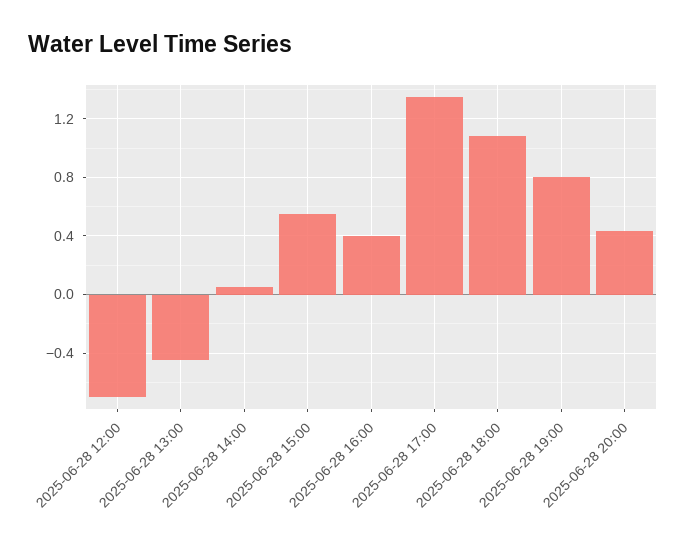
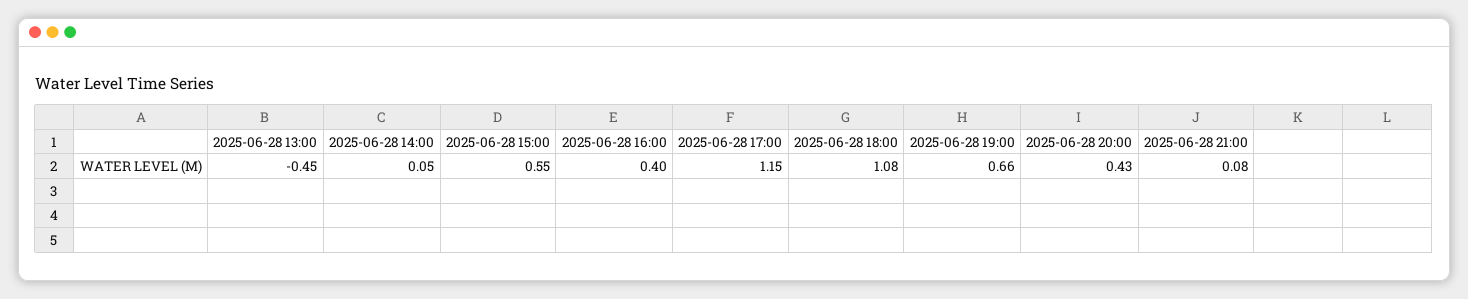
2025-06-28 12:00: -0.7 -> none
2025-06-28 17:00: 1.35 -> 1.15
2025-06-28 19:00: 0.8 -> 0.66
2025-06-28 21:00: none -> 0.08

